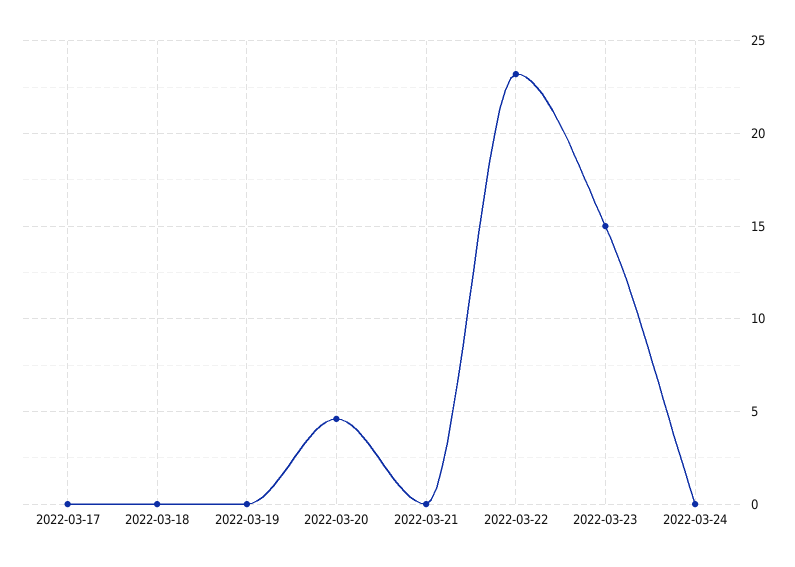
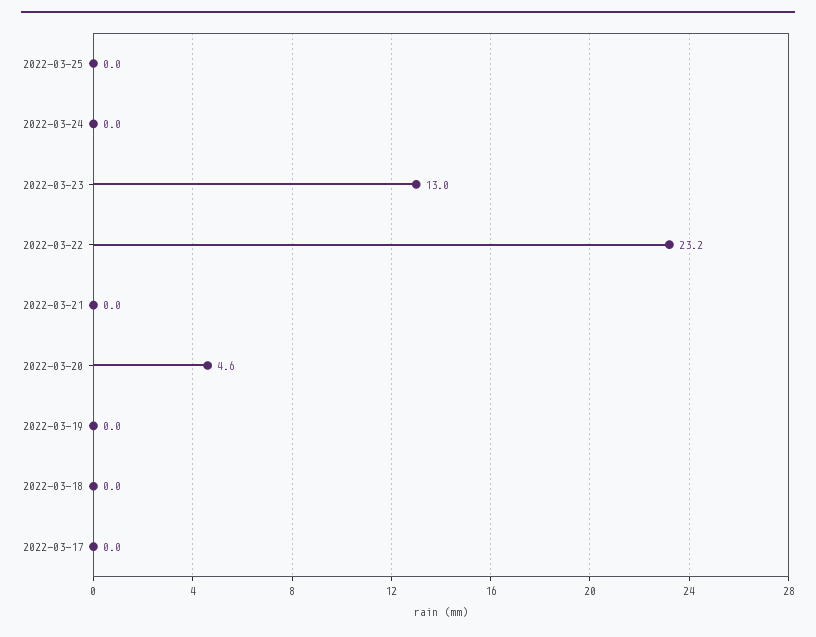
2022-03-23: 15 -> 13
2022-03-25: none -> 0

